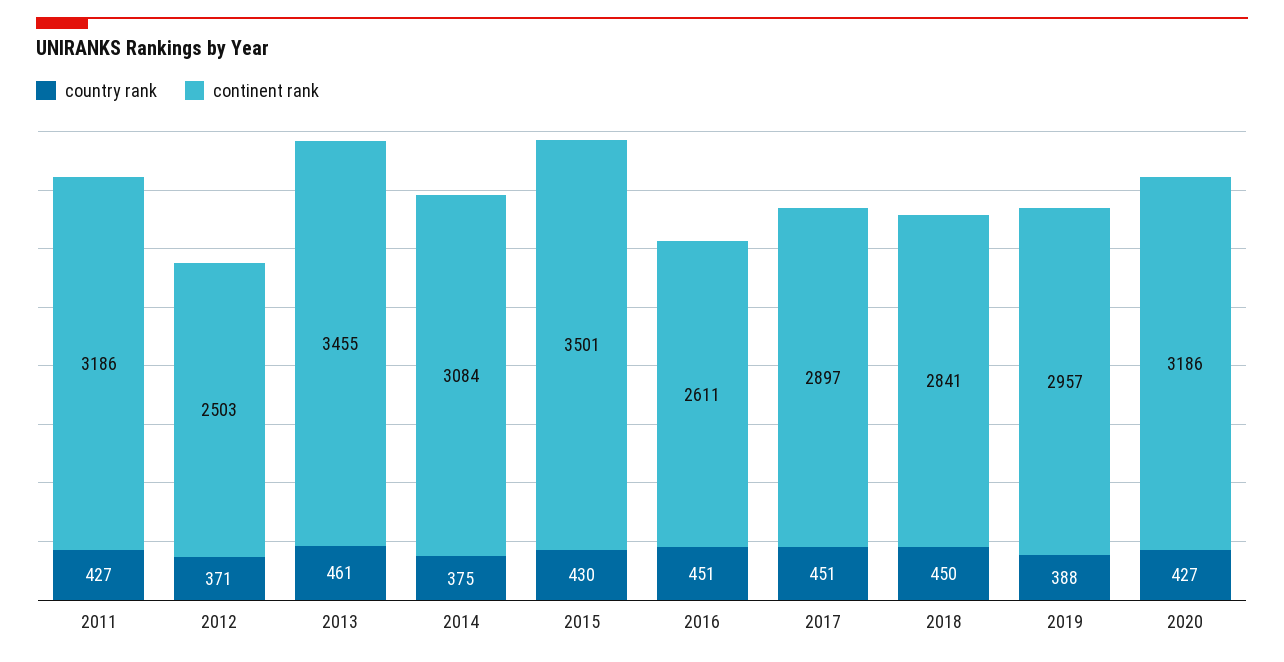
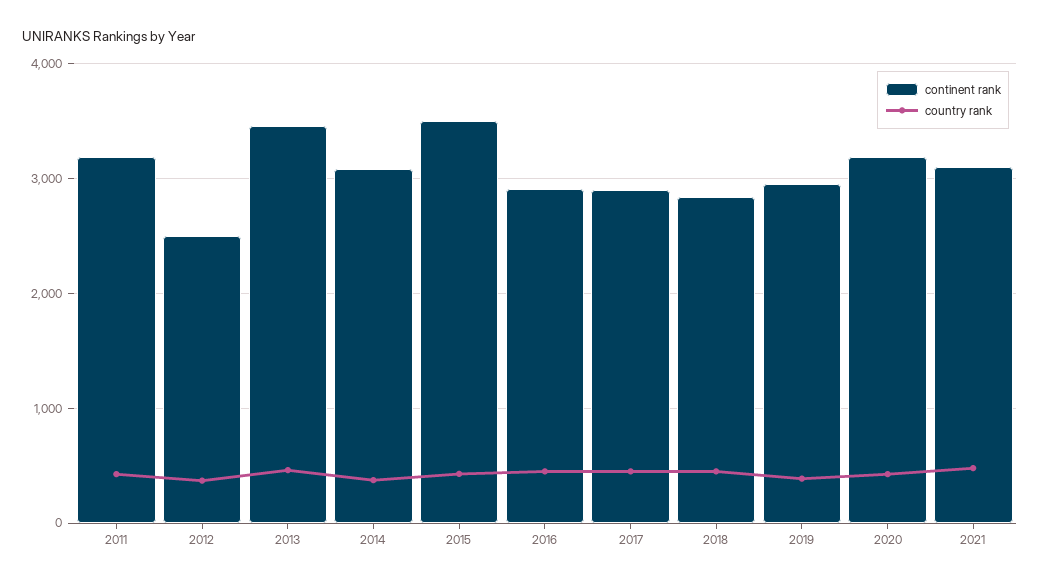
continent rank, 2016: 2611 -> 2900
continent rank, 2021: none -> 3100
country rank, 2021: none -> 500

